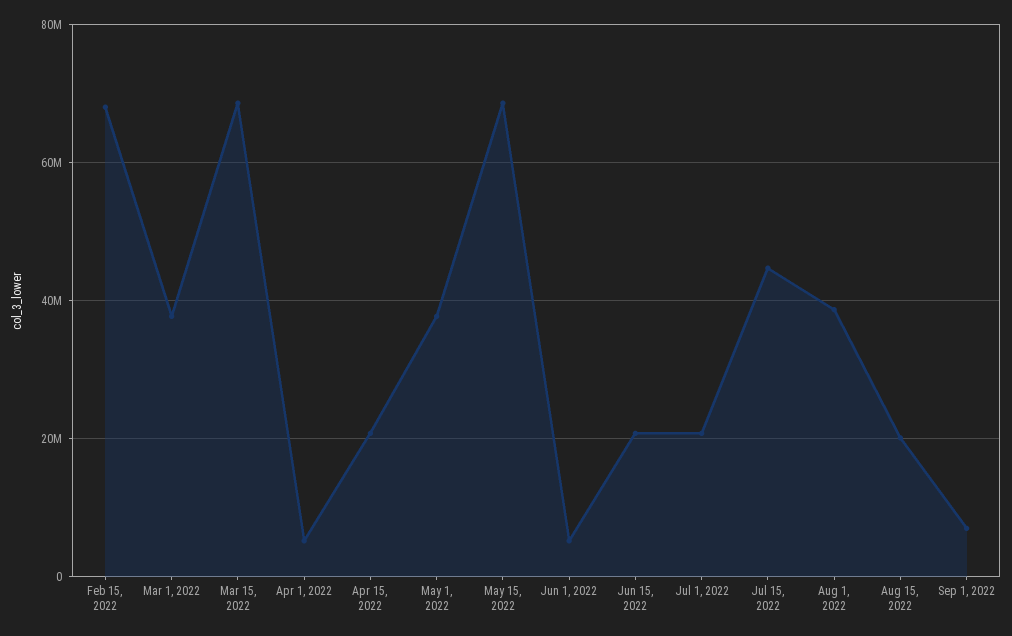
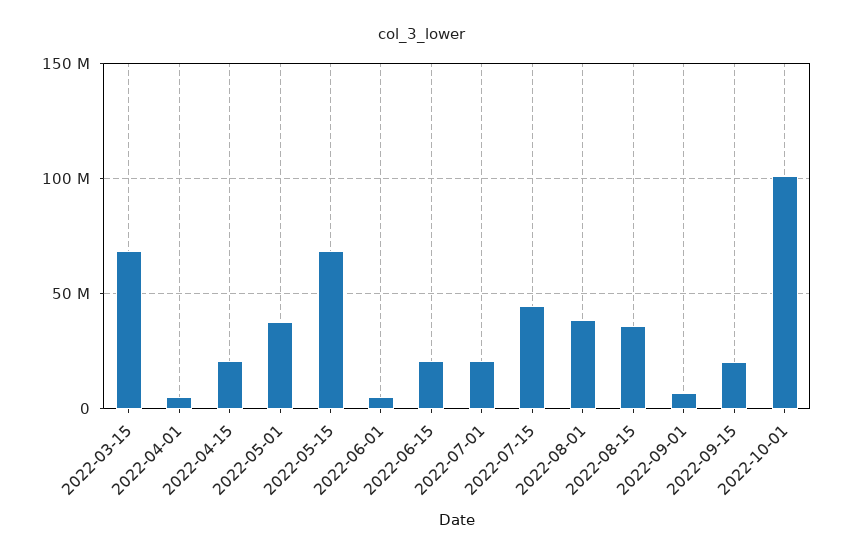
Feb 15, 2022: 68000000 -> none
Mar 1, 2022: 38000000 -> none
Aug 15, 2022: 20000000 -> 35000000
2022-09-15: none -> 20000000
2022-10-01: none -> 100000000

